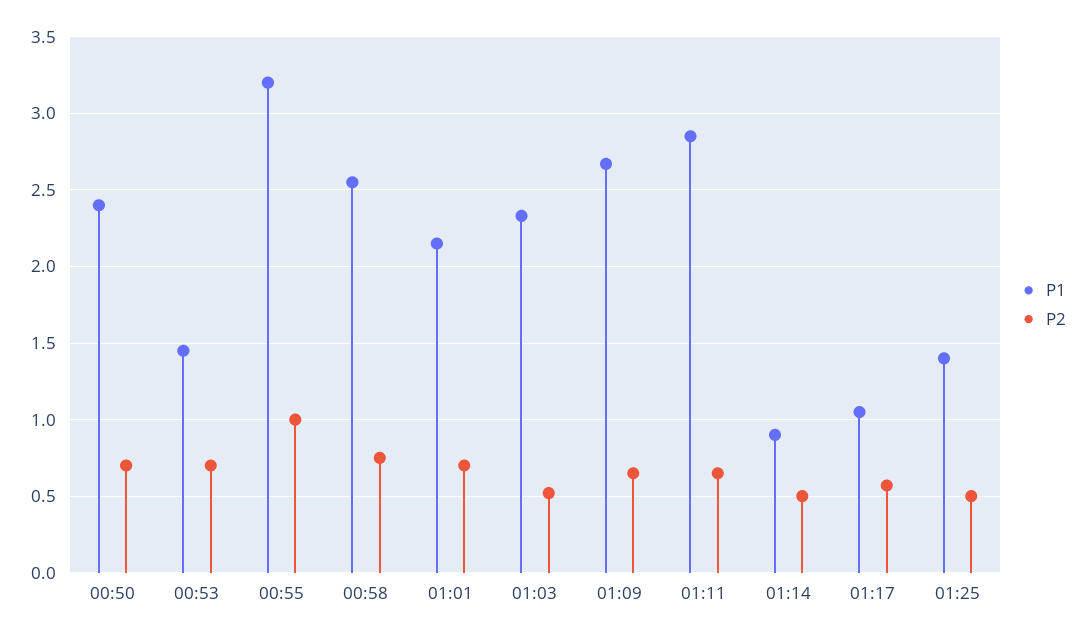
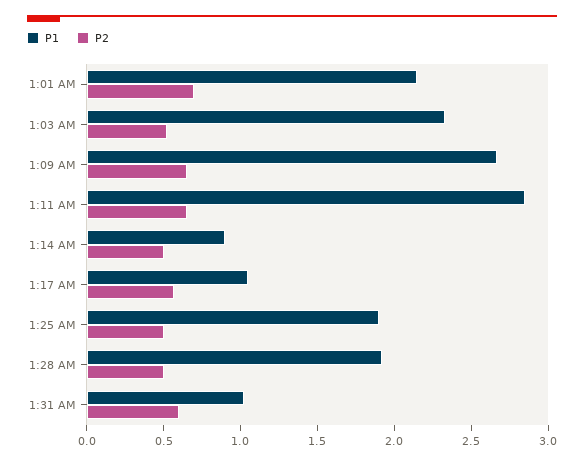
P1, 00:50: 2.4 -> none
P2, 00:50: 0.7 -> none
P1, 00:53: 1.45 -> none
P2, 00:53: 0.7 -> none
P1, 00:55: 3.2 -> none
P2, 00:55: 1 -> none
P1, 00:58: 2.55 -> none
P2, 00:58: 0.75 -> none
P1, 01:25: 1.4 -> 1.9
P1, 1:28 AM: none -> 1.9
P2, 1:28 AM: none -> 0.5
P1, 1:31 AM: none -> 1
P2, 1:31 AM: none -> 0.6

